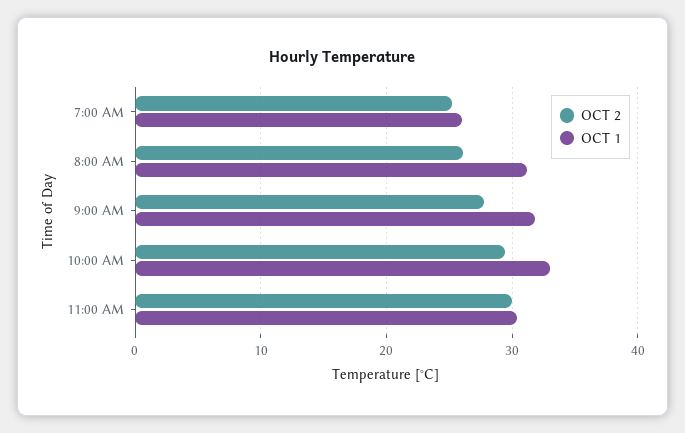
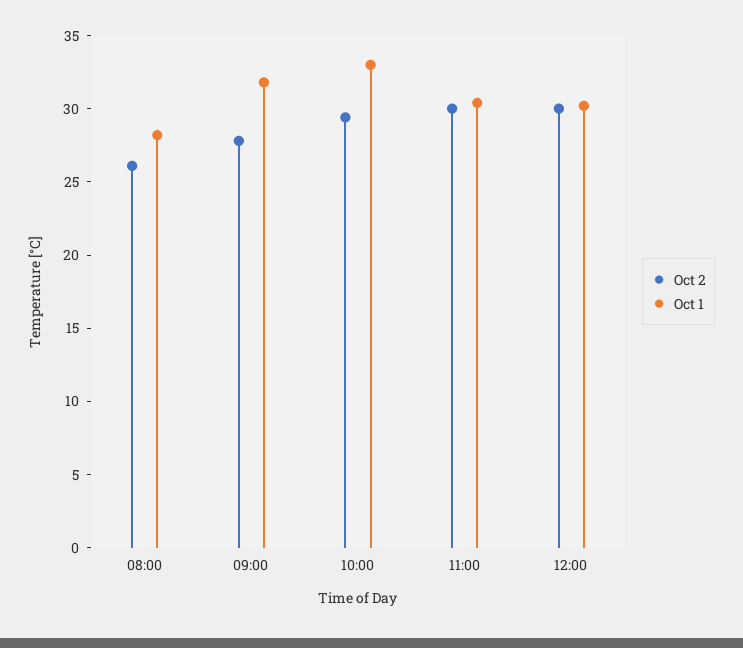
OCT 2, 7:00 AM: 25 -> none
OCT 1, 7:00 AM: 26 -> none
OCT 1, 8:00 AM: 31 -> 28
OCT 2, 12:00: none -> 30
OCT 1, 12:00: none -> 30

